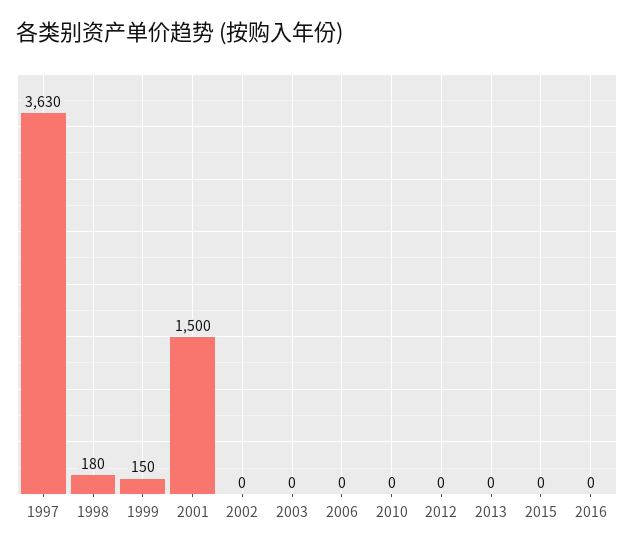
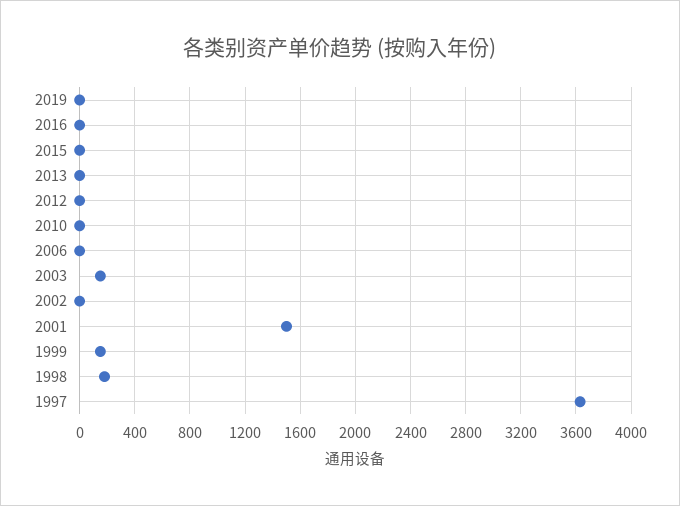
2003: 0 -> 150
2019: none -> 0

